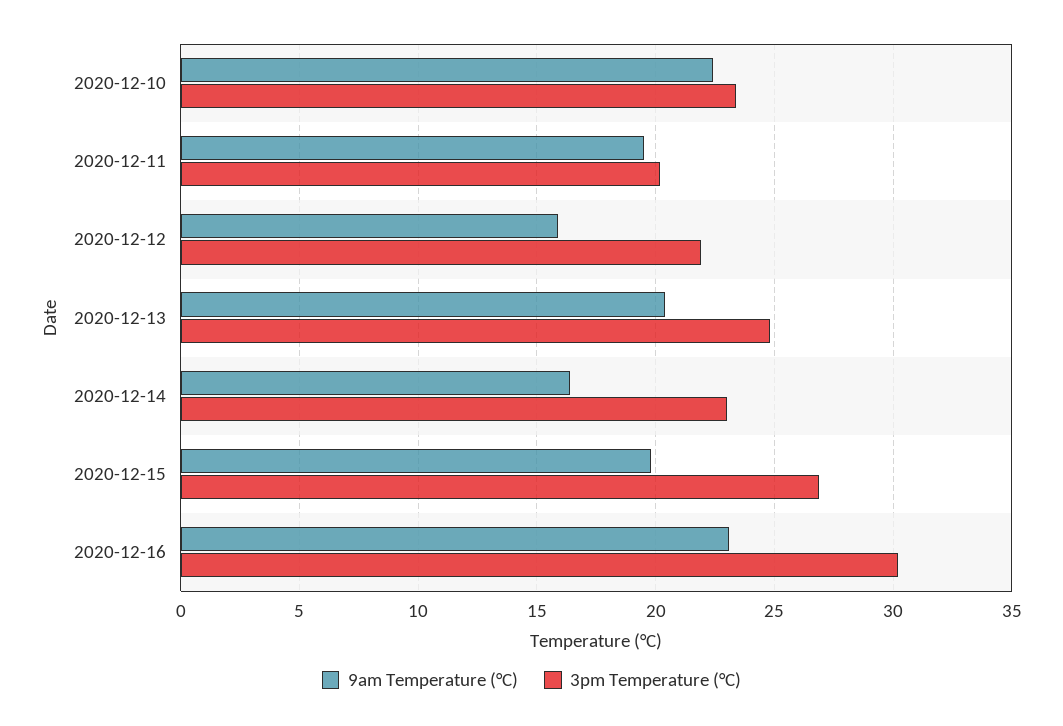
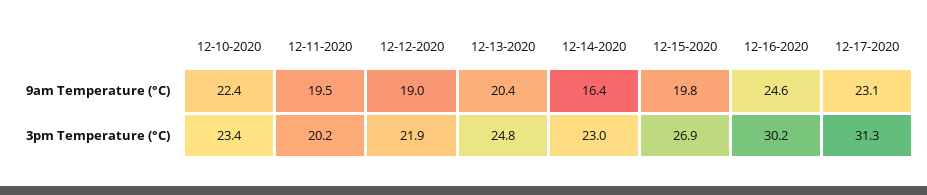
9am Temperature (°C), 2020-12-12: 16 -> 19
9am Temperature (°C), 2020-12-16: 23 -> 24.6
9am Temperature (°C), 12-17-2020: none -> 23.1
3pm Temperature (°C), 12-17-2020: none -> 31.3

